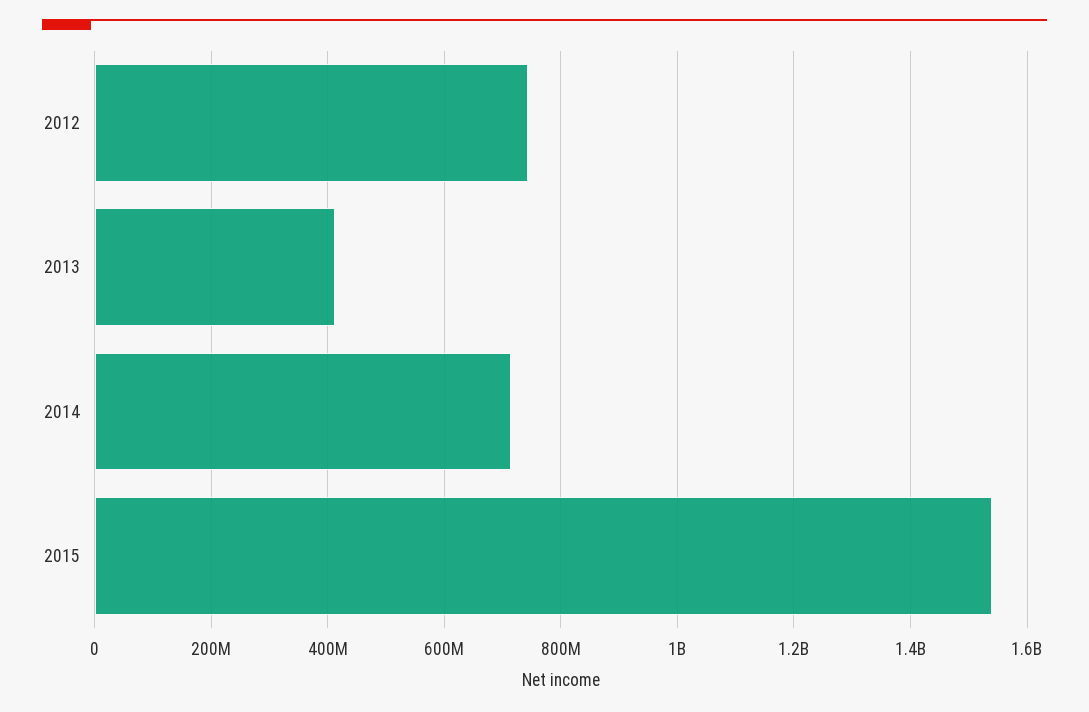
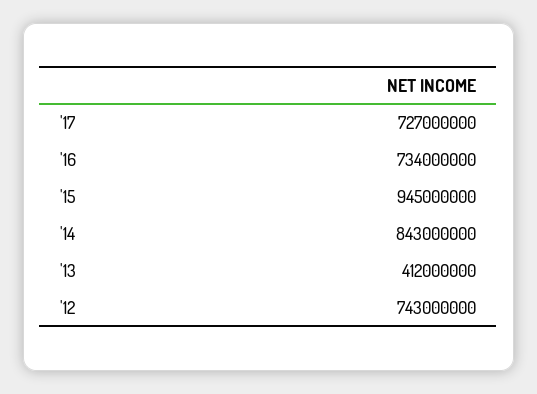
2014: 720000000 -> 843000000
2015: 1540000000 -> 945000000
'17: none -> 727000000
'16: none -> 734000000

